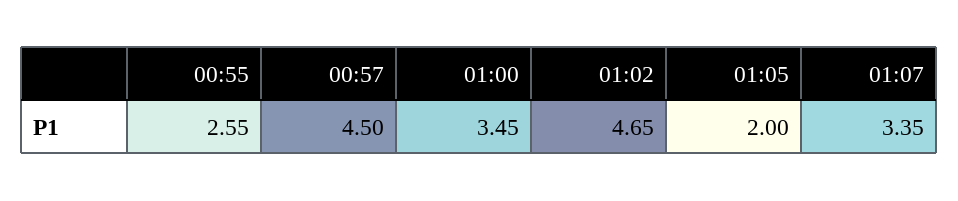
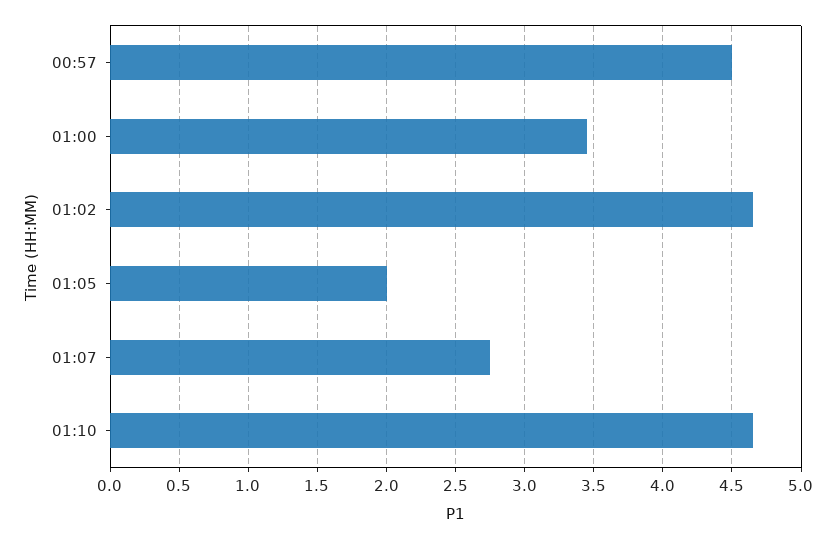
00:55: 2.55 -> none
01:07: 3.35 -> 2.75
01:10: none -> 4.65

